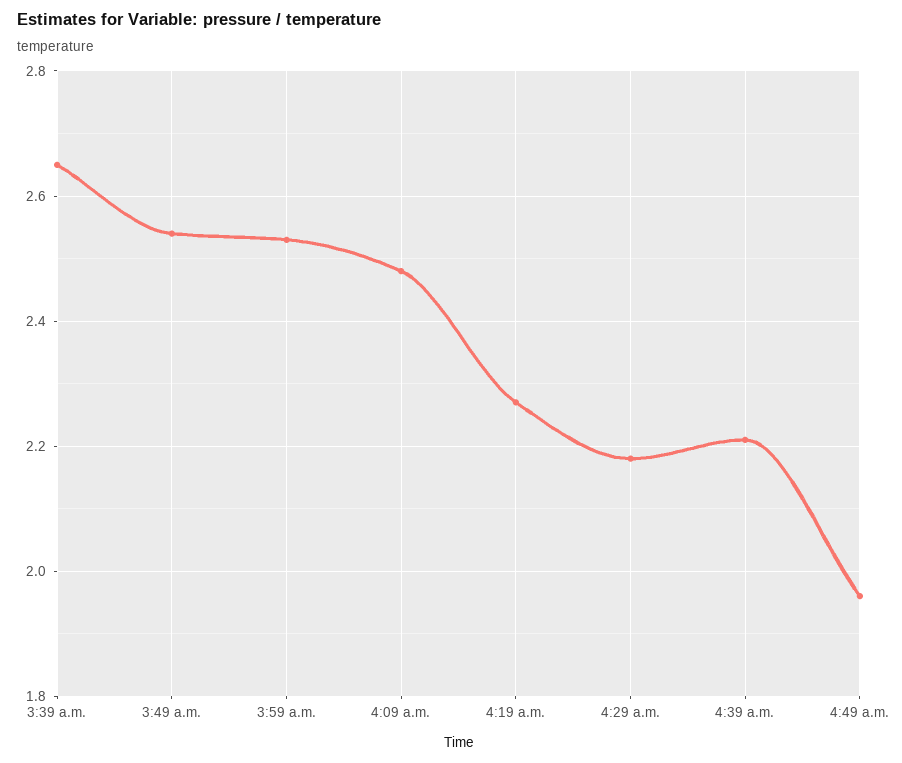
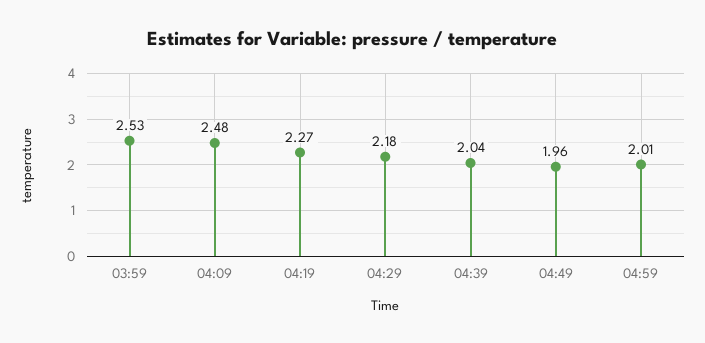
3:39 a.m.: 2.65 -> none
3:49 a.m.: 2.55 -> none
4:39 a.m.: 2.2 -> 2.04
04:59: none -> 2.01

